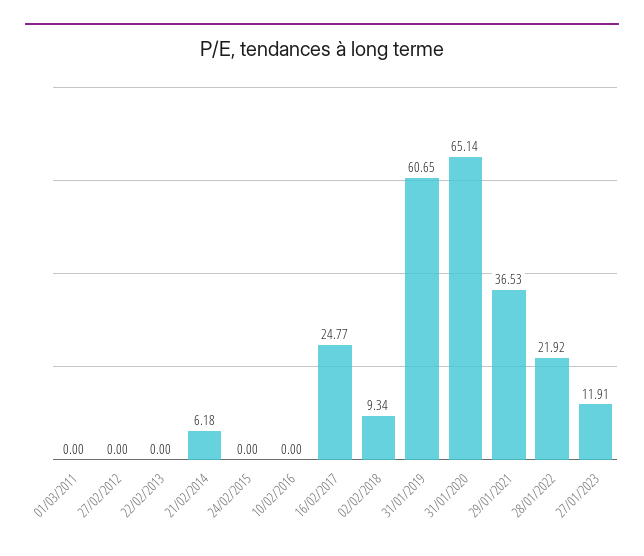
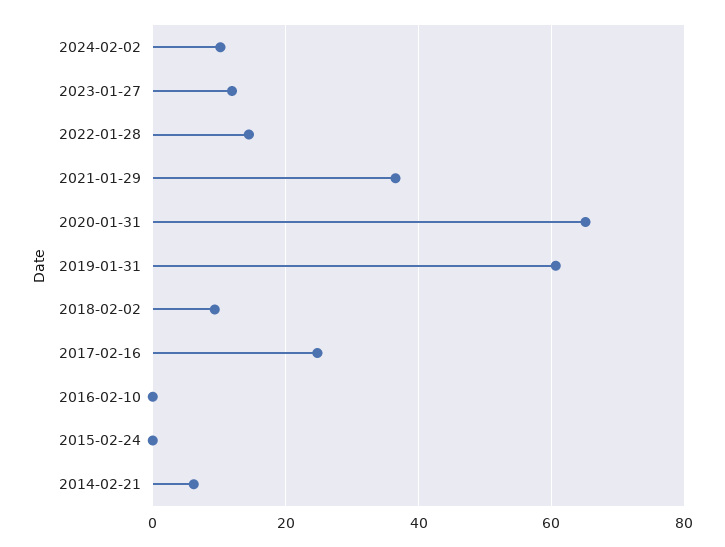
01/03/2011: 0 -> none
27/02/2012: 0 -> none
22/02/2013: 0 -> none
28/01/2022: 21.92 -> 14
2024-02-02: none -> 10

